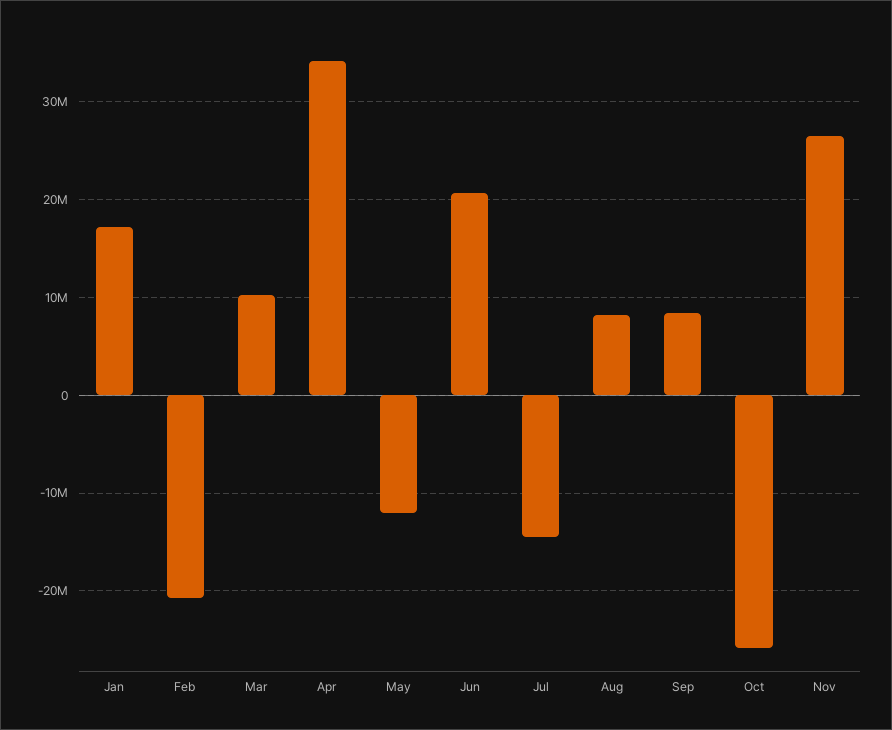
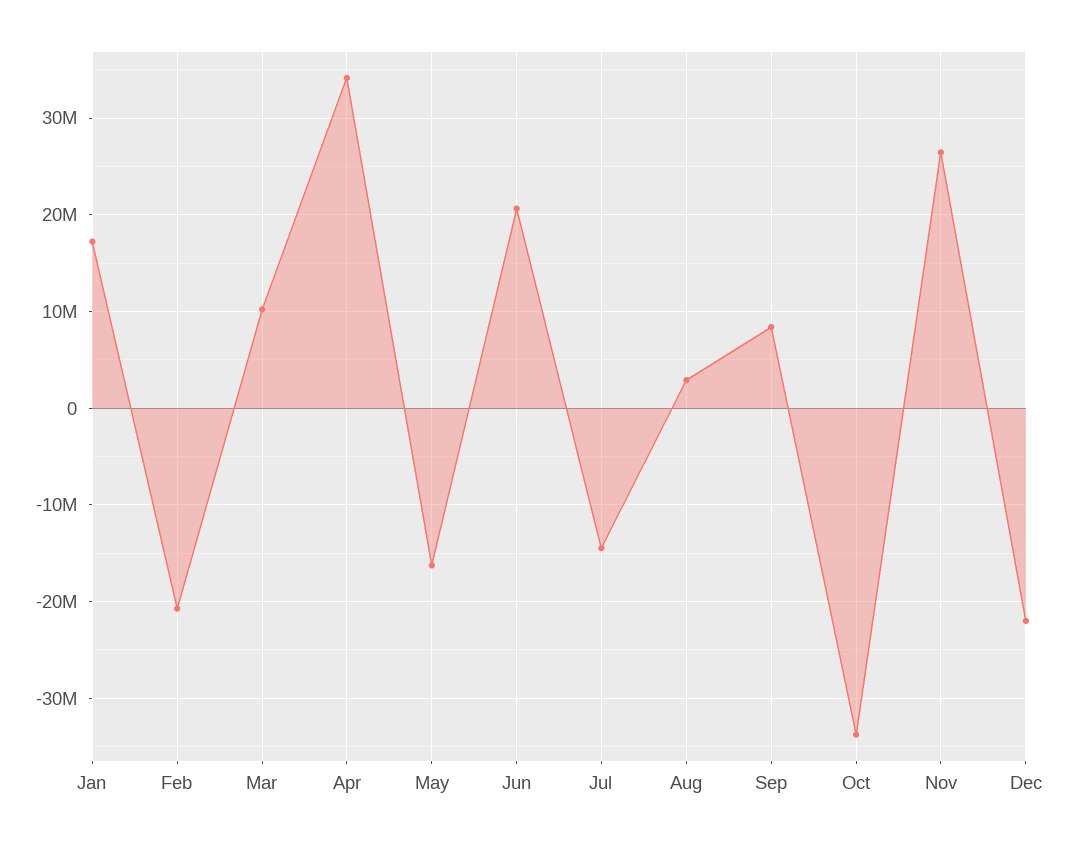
May: -12000000 -> -16000000
Aug: 8000000 -> 3000000
Oct: -26000000 -> -34000000
Dec: none -> -22000000

